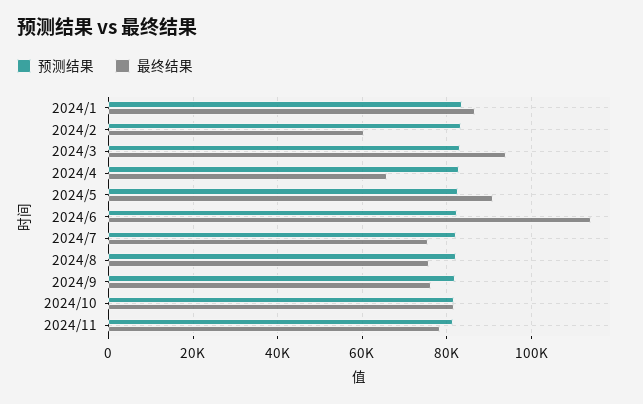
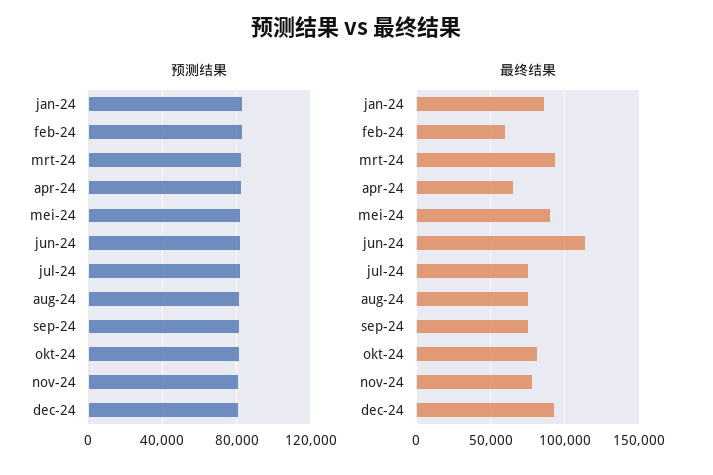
预测结果, dec-24: none -> 80000
最终结果, dec-24: none -> 95000

